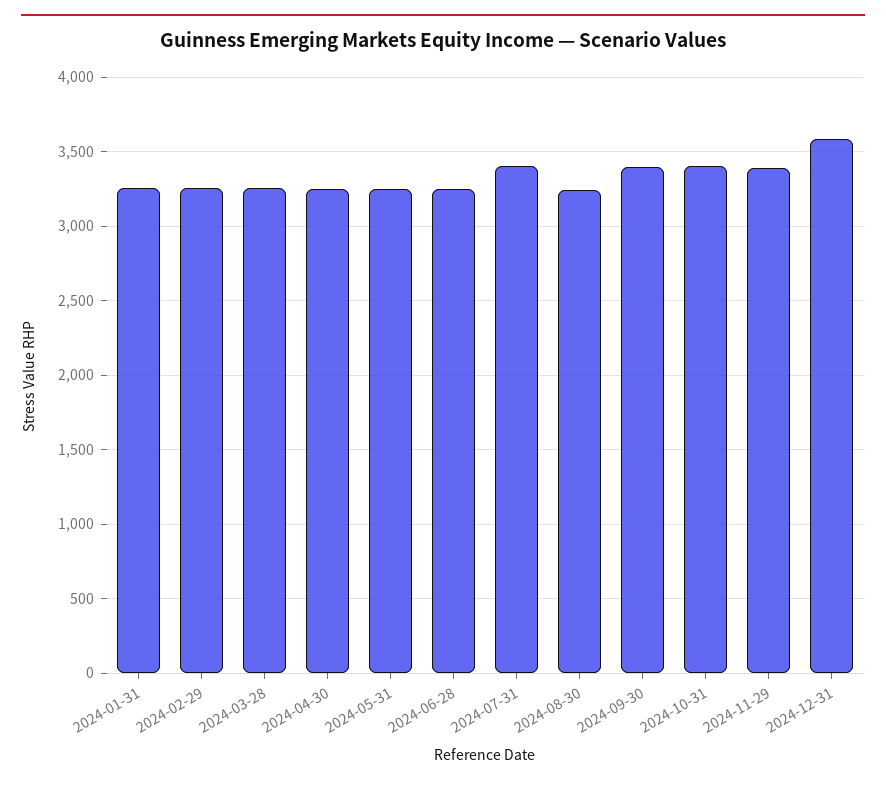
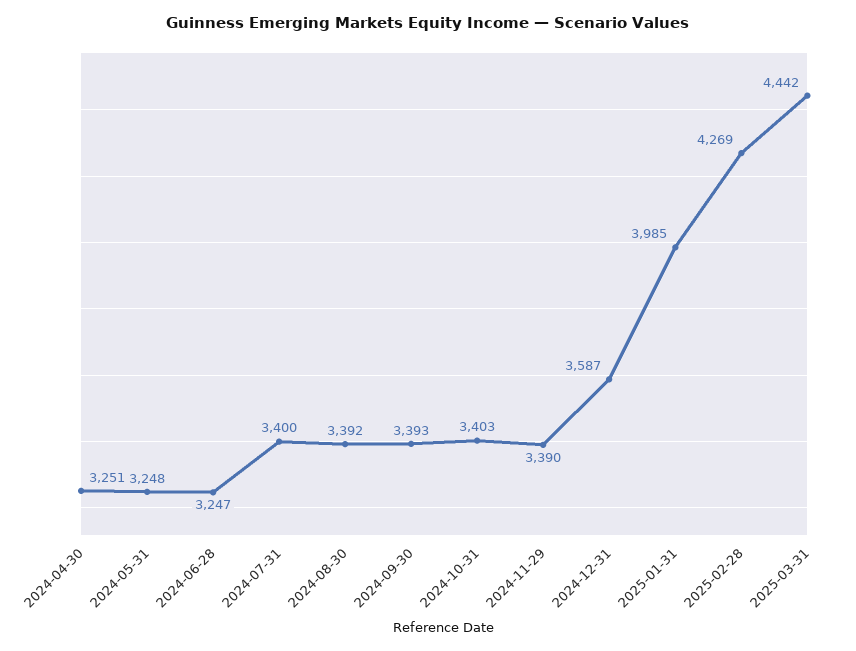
2024-01-31: 3250 -> none
2024-02-29: 3250 -> none
2024-03-28: 3250 -> none
2024-08-30: 3250 -> 3392
2025-01-31: none -> 3985
2025-02-28: none -> 4269
2025-03-31: none -> 4442

